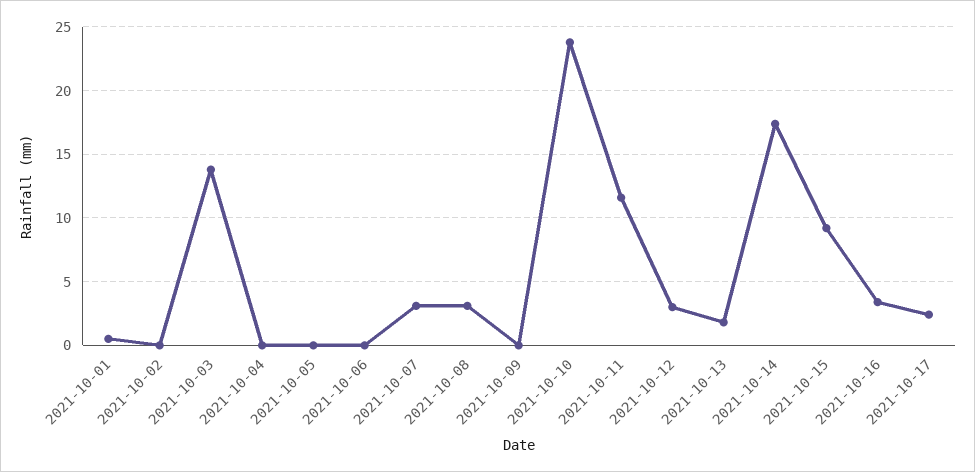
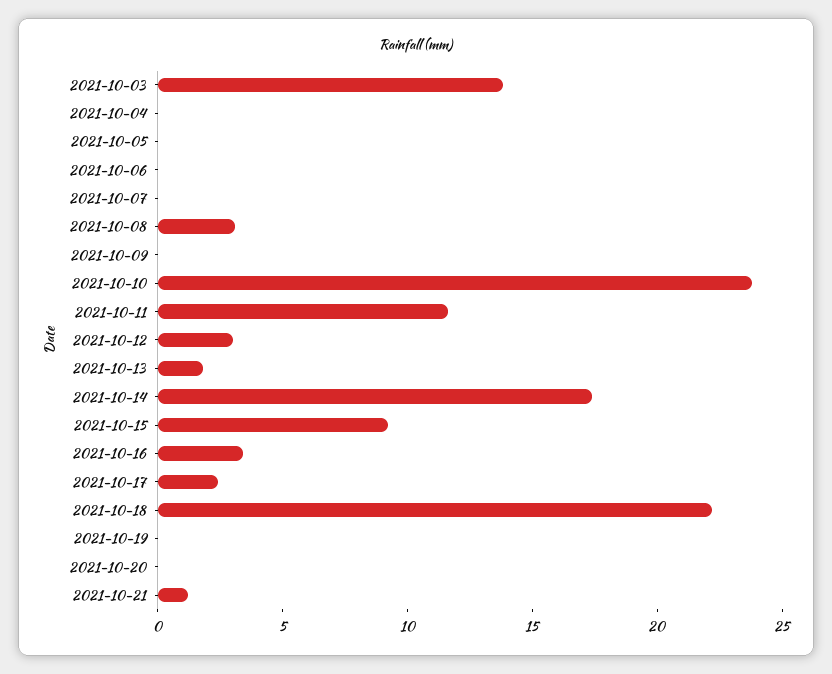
2021-10-01: 0.5 -> none
2021-10-02: 0 -> none
2021-10-07: 3 -> 0
2021-10-18: none -> 22
2021-10-19: none -> 0
2021-10-20: none -> 0
2021-10-21: none -> 1

